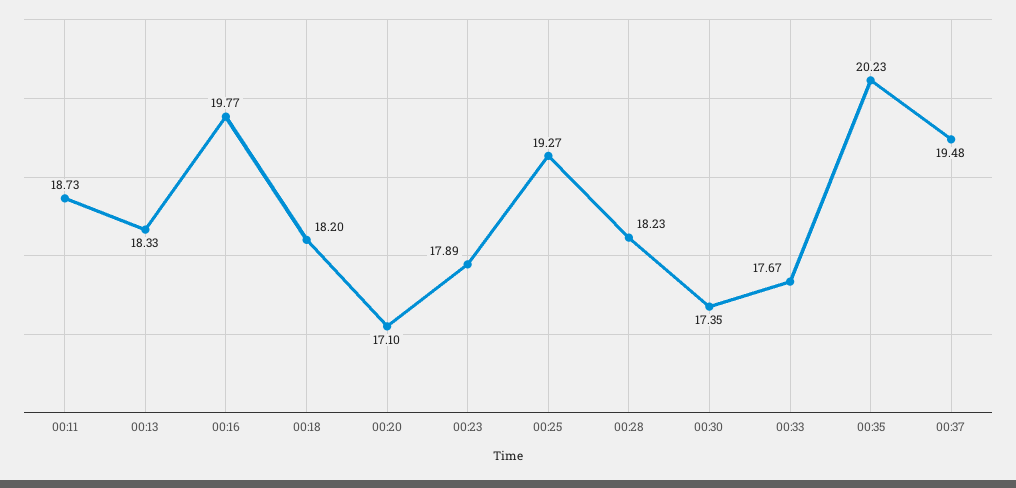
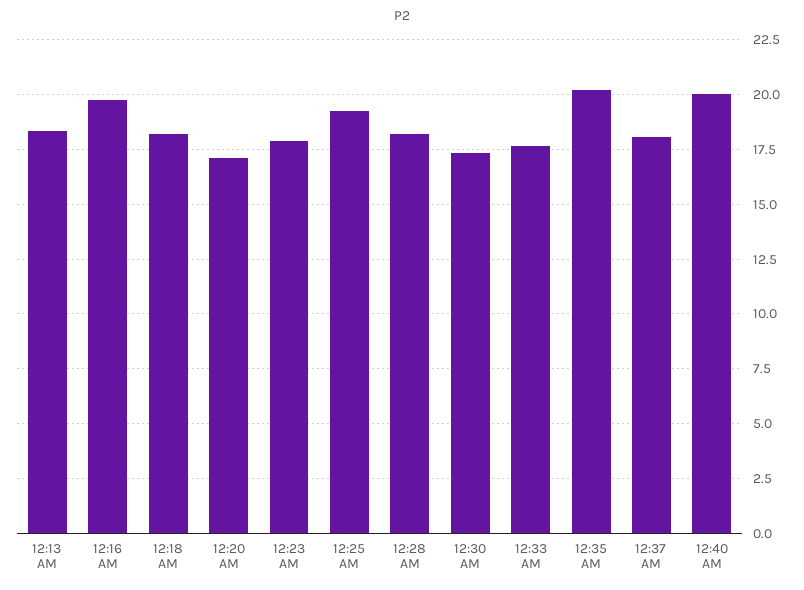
00:11: 18.73 -> none
00:37: 19.48 -> 18
12:40 AM: none -> 20

